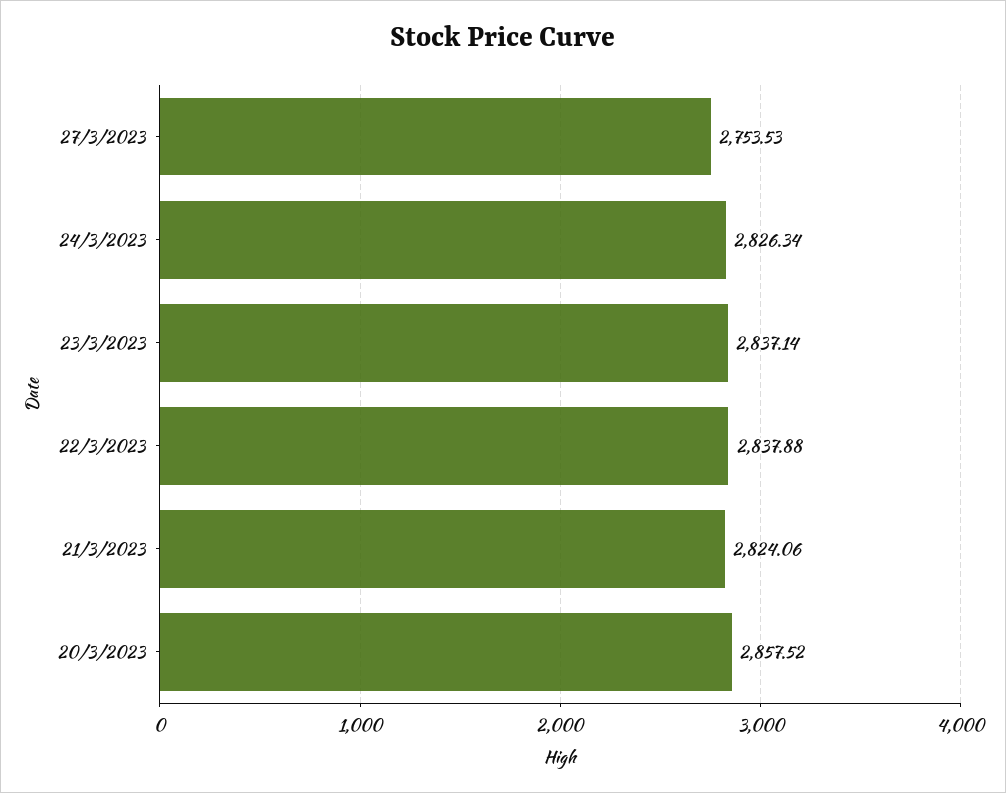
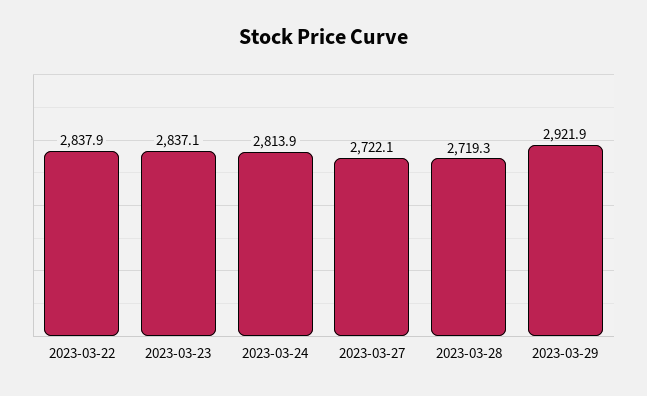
27/3/2023: 2753.53 -> 2722.1
24/3/2023: 2826.34 -> 2813.9
21/3/2023: 2824.06 -> none
20/3/2023: 2857.52 -> none
2023-03-28: none -> 2719.3
2023-03-29: none -> 2921.9

